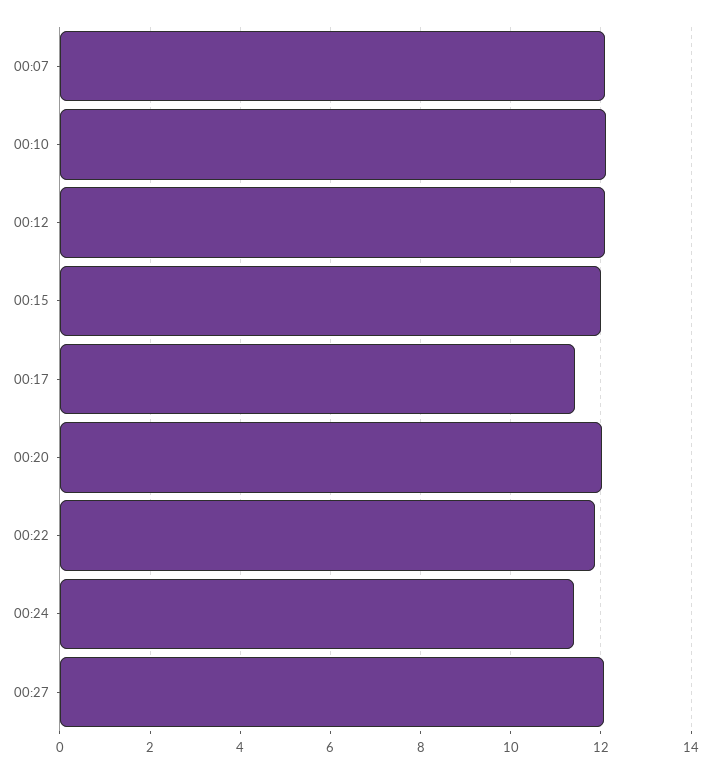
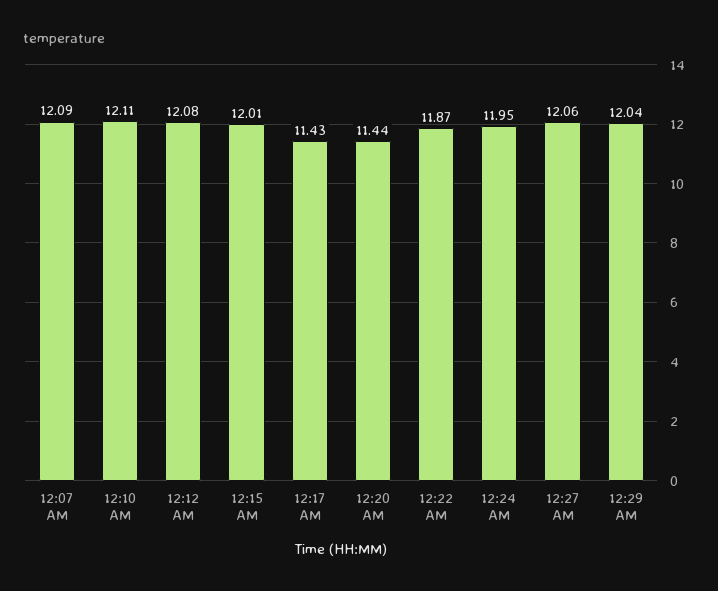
00:20: 12 -> 11.44
00:24: 11.4 -> 11.95
12:29 AM: none -> 12.04

